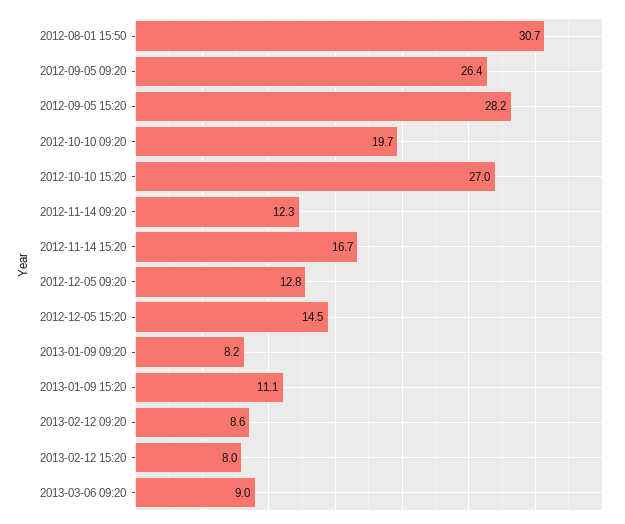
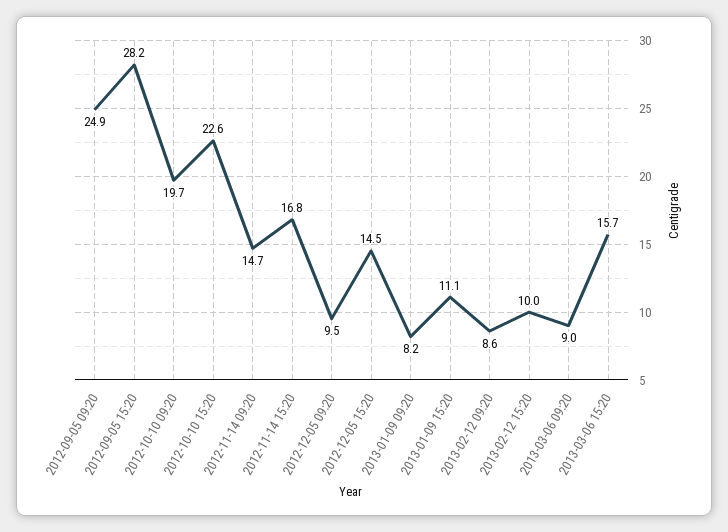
2012-08-01 15:50: 30.7 -> none
2012-09-05 09:20: 26.4 -> 24.9
2012-10-10 15:20: 27 -> 22.6
2012-11-14 09:20: 12.3 -> 14.7
2012-11-14 15:20: 16.7 -> 16.8
2012-12-05 09:20: 12.8 -> 9.5
2013-02-12 15:20: 8 -> 10
2013-03-06 15:20: none -> 15.7

